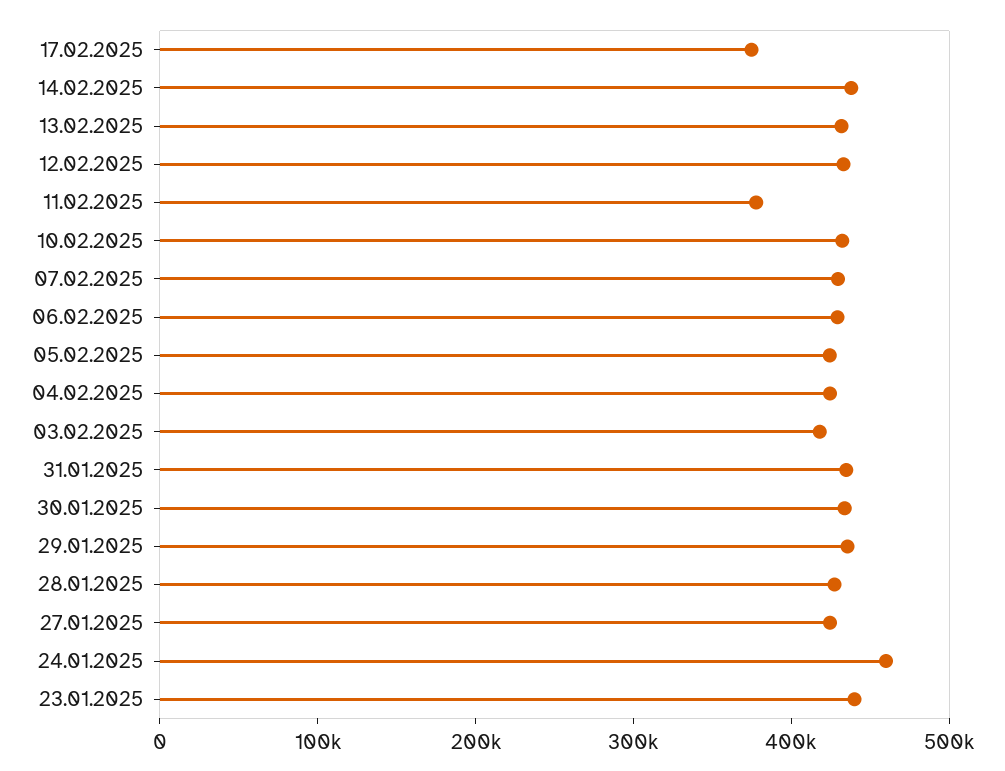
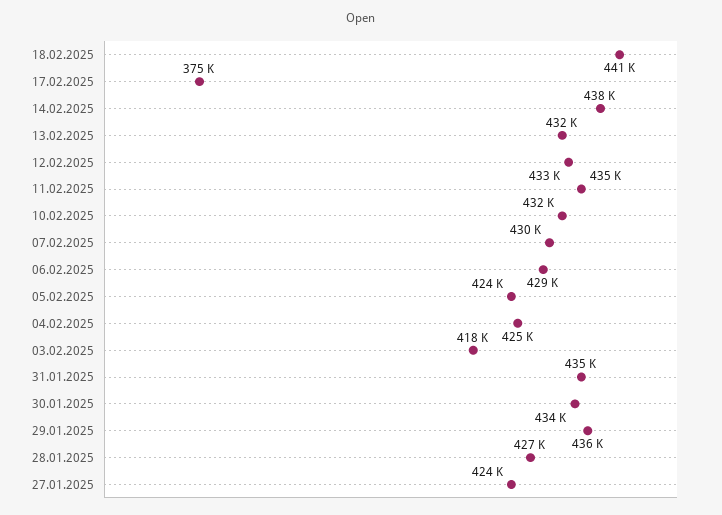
11.02.2025: 380000 -> 435000
24.01.2025: 460000 -> none
23.01.2025: 440000 -> none
18.02.2025: none -> 441000

